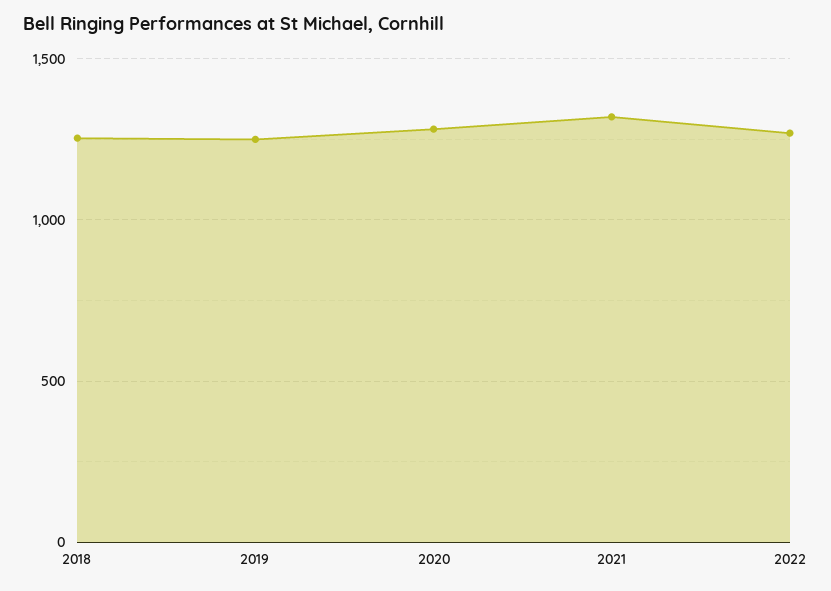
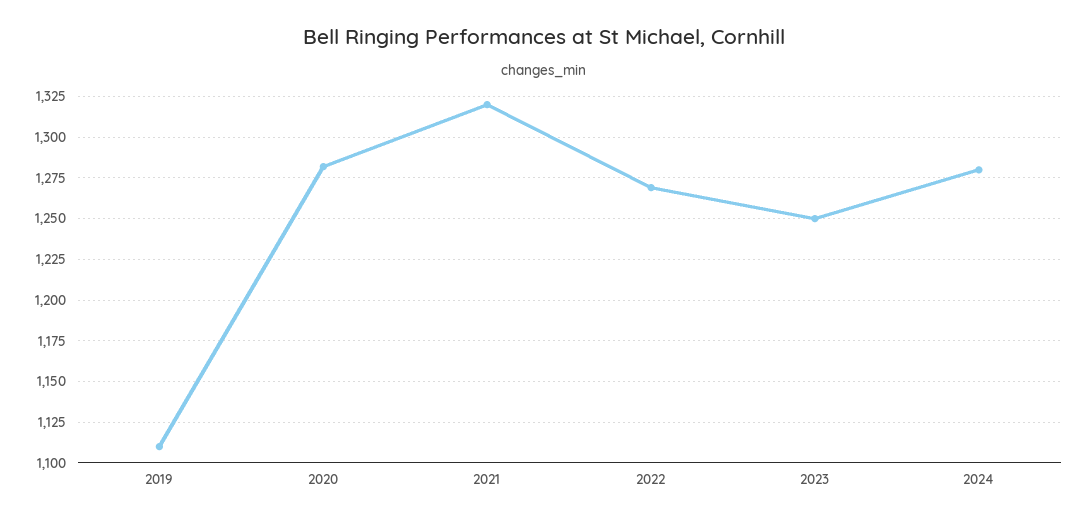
2018: 1250 -> none
2019: 1250 -> 1110
2023: none -> 1250
2024: none -> 1280

